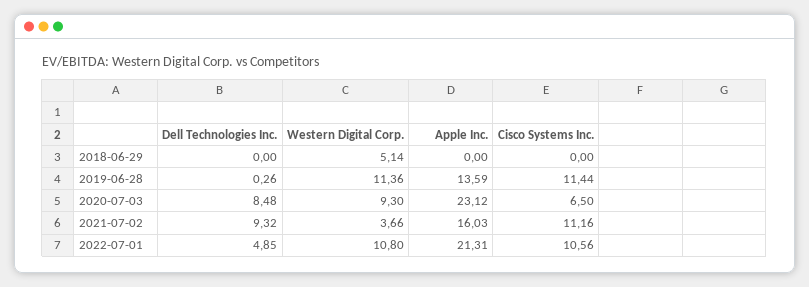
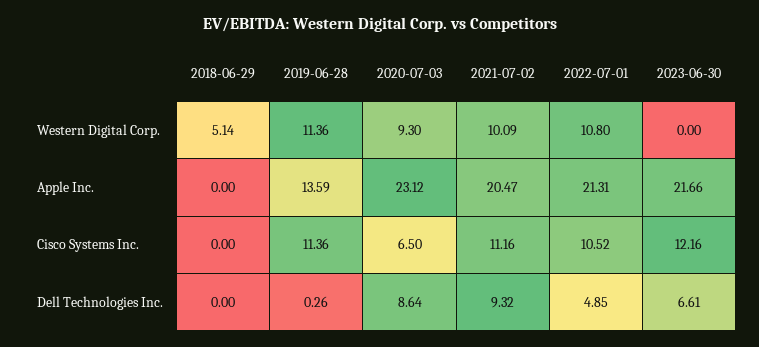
Cisco Systems Inc., 2019-06-28: 11.44 -> 11.36
Dell Technologies Inc., 2020-07-03: 8.48 -> 8.64
Western Digital Corp., 2021-07-02: 3.66 -> 10.09
Apple Inc., 2021-07-02: 16.03 -> 20.47
Cisco Systems Inc., 2022-07-01: 10.56 -> 10.52
Western Digital Corp., 2023-06-30: none -> 0
Apple Inc., 2023-06-30: none -> 21.66
Cisco Systems Inc., 2023-06-30: none -> 12.16
Dell Technologies Inc., 2023-06-30: none -> 6.61

